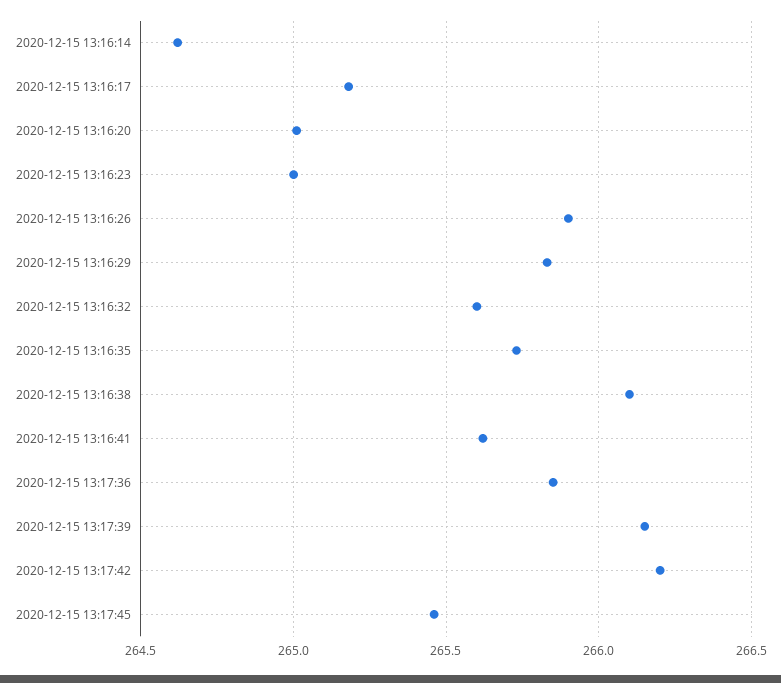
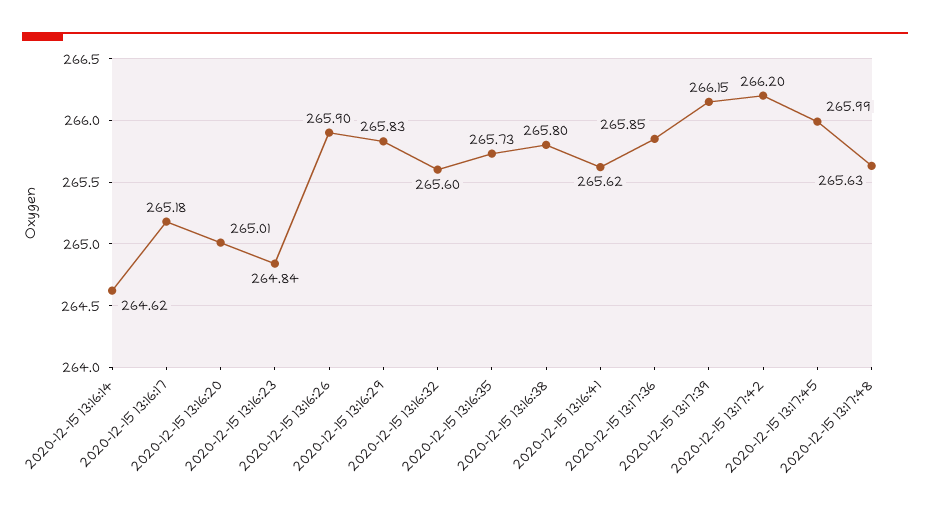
2020-12-15 13:16:23: 265 -> 264.84
2020-12-15 13:16:38: 266.1 -> 265.8
2020-12-15 13:17:45: 265.45 -> 265.99
2020-12-15 13:17:48: none -> 265.63

